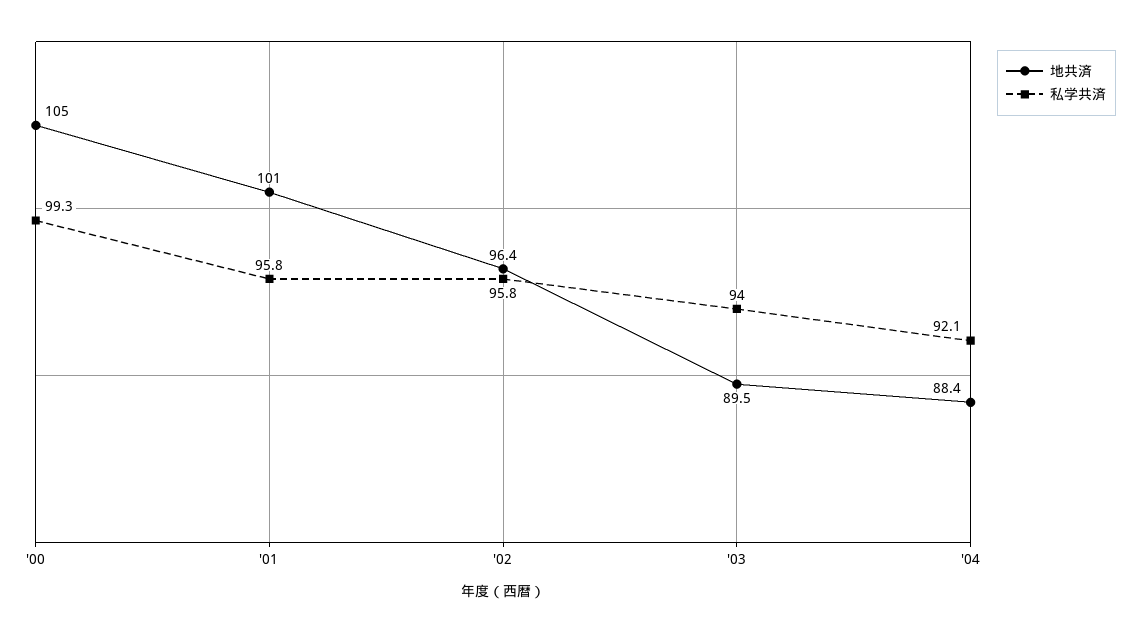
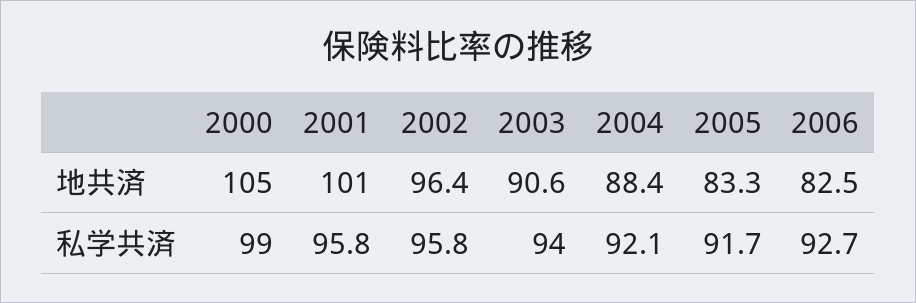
私学共済, '00: 99.3 -> 99
地共済, '03: 89.5 -> 90.6
地共済, 2005: none -> 83.3
地共済, 2006: none -> 82.5
私学共済, 2005: none -> 91.7
私学共済, 2006: none -> 92.7

